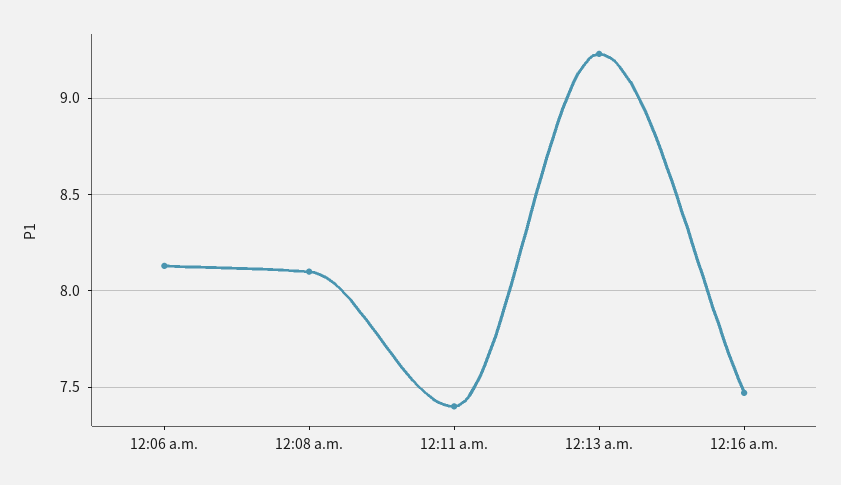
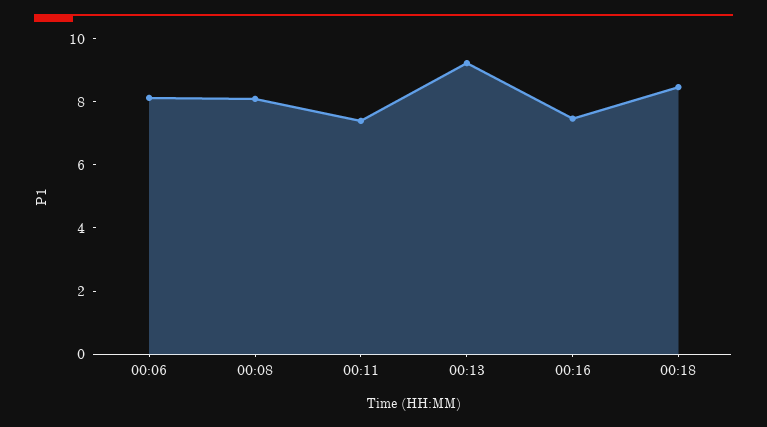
00:18: none -> 8.5

